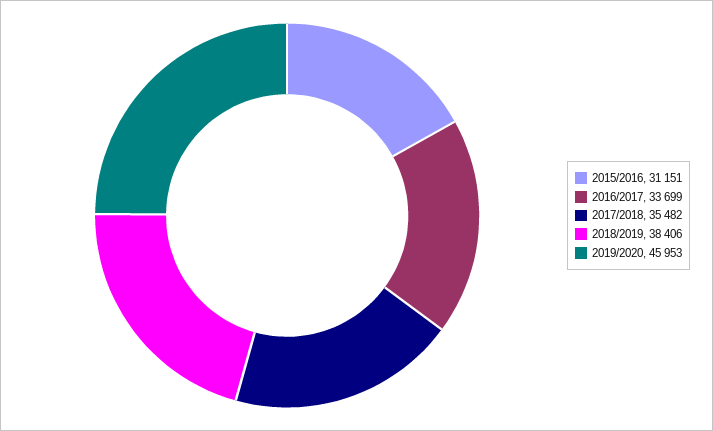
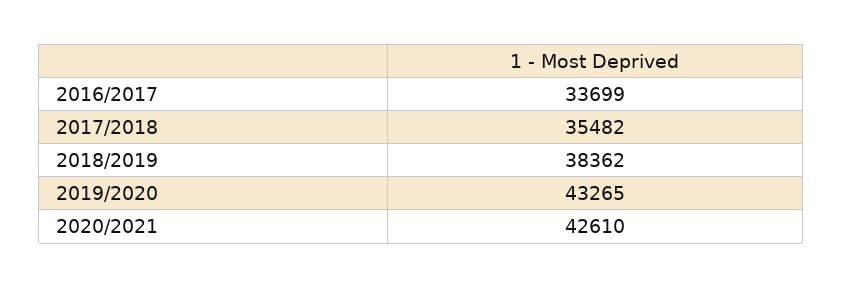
2015/2016: 31151 -> none
2018/2019: 38406 -> 38362
2019/2020: 45953 -> 43265
2020/2021: none -> 42610

